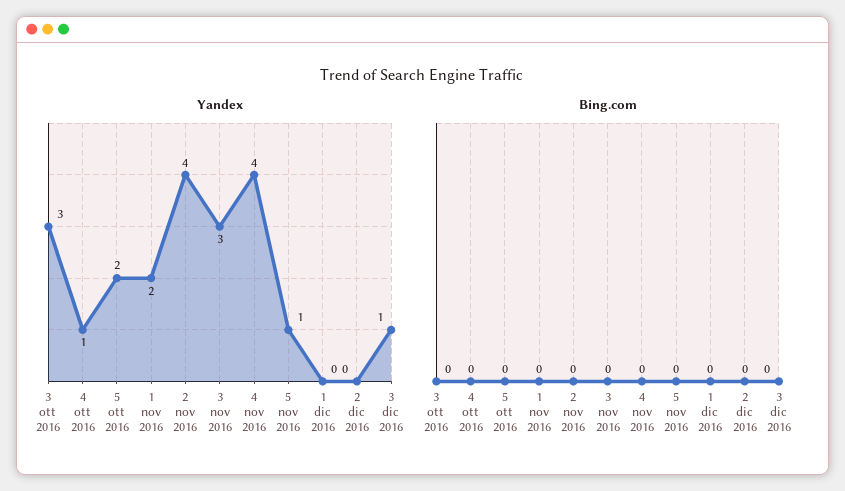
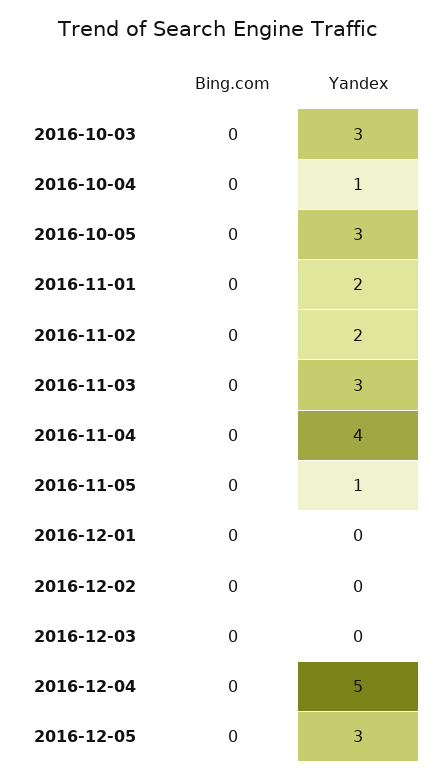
Yandex, 5 ott 2016: 2 -> 3
Yandex, 2 nov 2016: 4 -> 2
Yandex, 3 dic 2016: 1 -> 0
Bing.com, 2016-12-04: none -> 0
Yandex, 2016-12-04: none -> 5
Bing.com, 2016-12-05: none -> 0
Yandex, 2016-12-05: none -> 3

